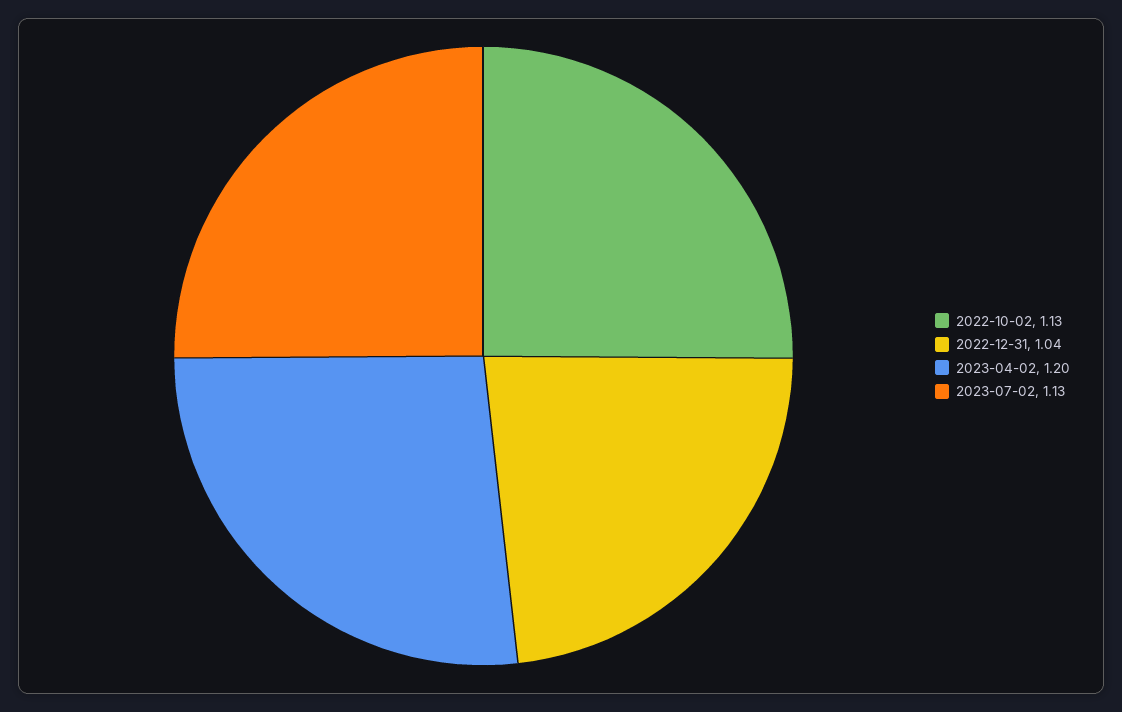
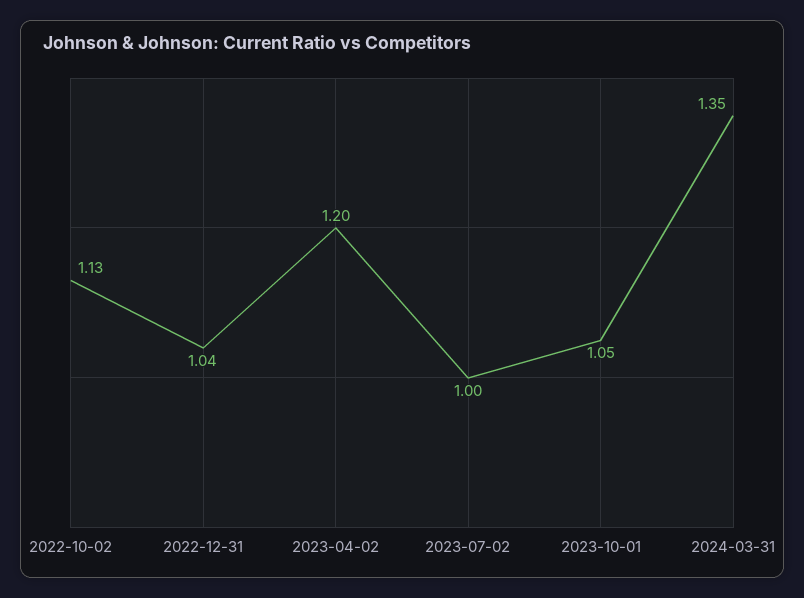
2023-07-02: 1.13 -> 1
2023-10-01: none -> 1.05
2024-03-31: none -> 1.35

